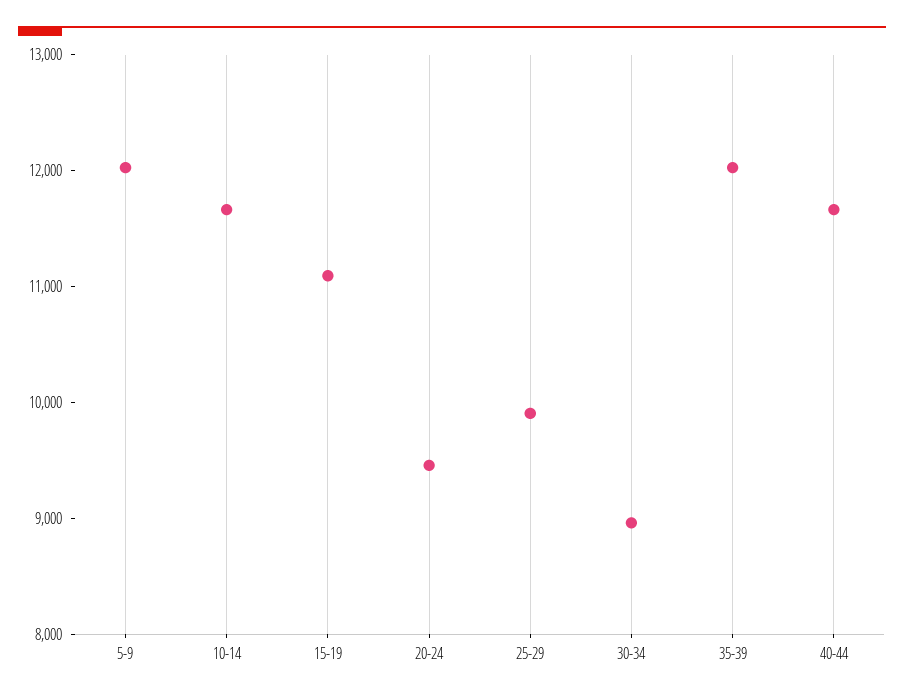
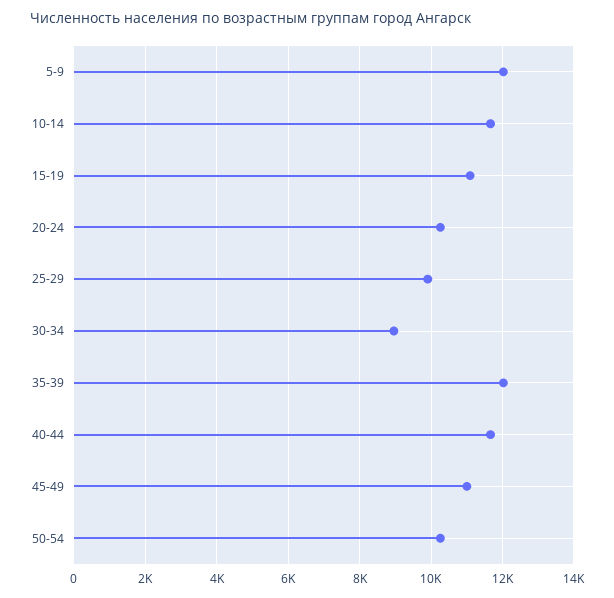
20-24: 9400 -> 10200
45-49: none -> 11000
50-54: none -> 10200

